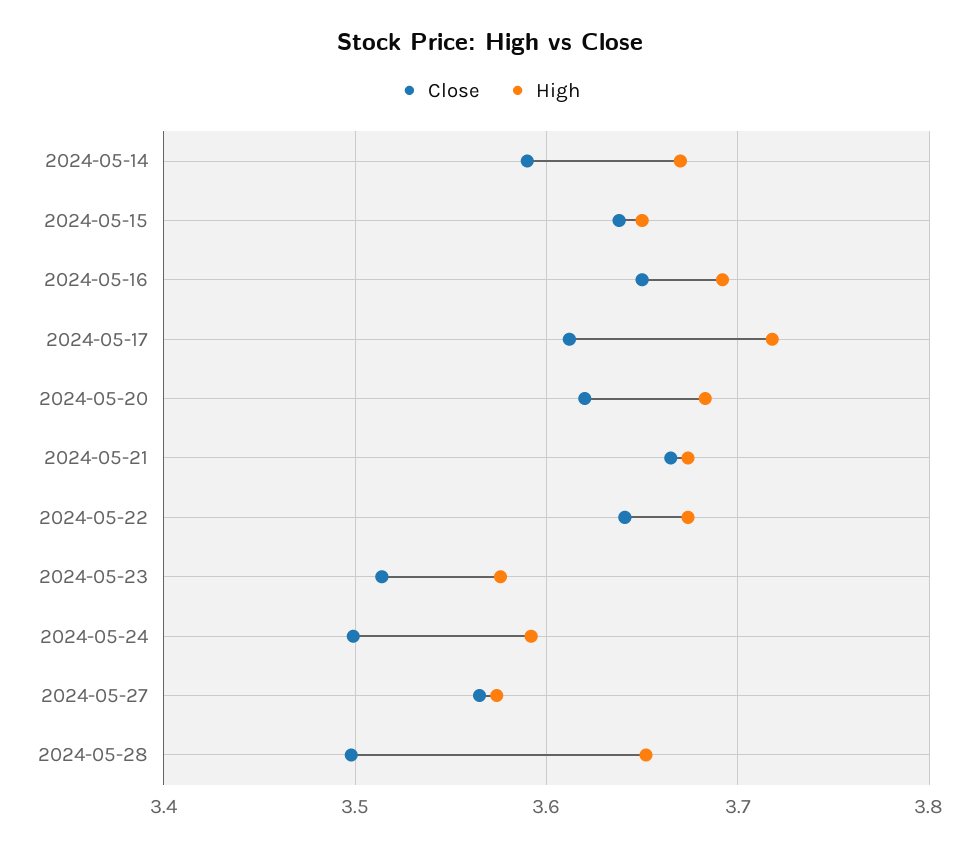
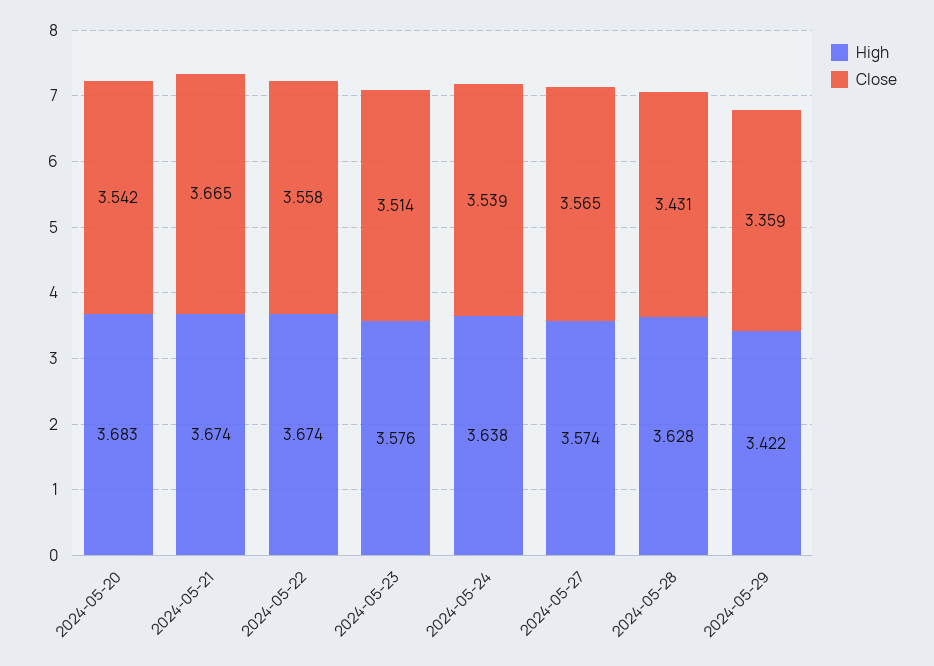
Close, 2024-05-14: 3.59 -> none
High, 2024-05-14: 3.67 -> none
Close, 2024-05-15: 3.64 -> none
High, 2024-05-15: 3.65 -> none
Close, 2024-05-16: 3.65 -> none
High, 2024-05-16: 3.69 -> none
Close, 2024-05-17: 3.61 -> none
High, 2024-05-17: 3.72 -> none
Close, 2024-05-20: 3.62 -> 3.542
Close, 2024-05-22: 3.64 -> 3.558
Close, 2024-05-24: 3.5 -> 3.539
High, 2024-05-24: 3.59 -> 3.638
Close, 2024-05-28: 3.5 -> 3.431
High, 2024-05-28: 3.65 -> 3.628
High, 2024-05-29: none -> 3.422
Close, 2024-05-29: none -> 3.359

